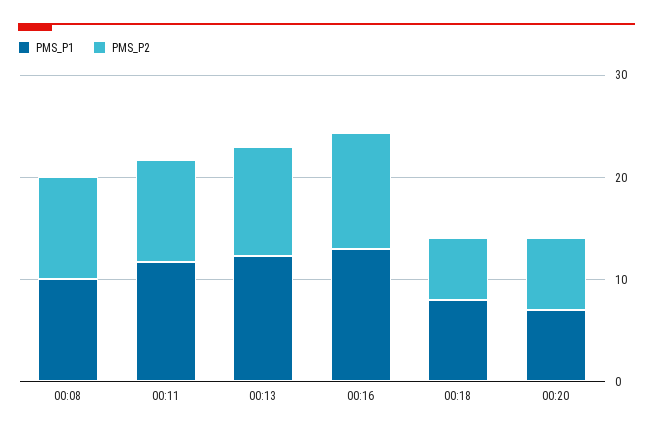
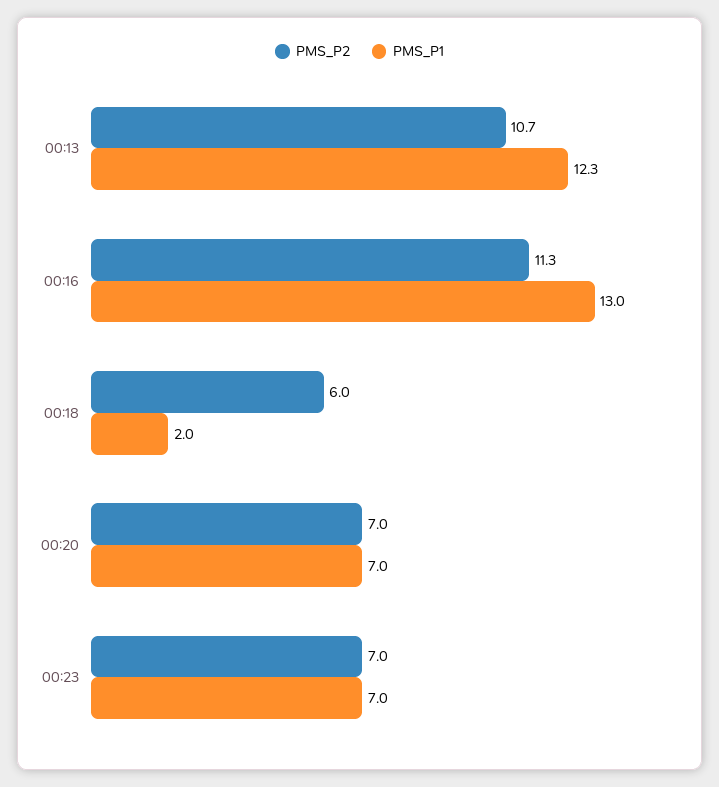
PMS_P1, 00:08: 10 -> none
PMS_P2, 00:08: 10 -> none
PMS_P1, 00:11: 12 -> none
PMS_P2, 00:11: 10 -> none
PMS_P1, 00:18: 8 -> 2
PMS_P2, 00:23: none -> 7
PMS_P1, 00:23: none -> 7

